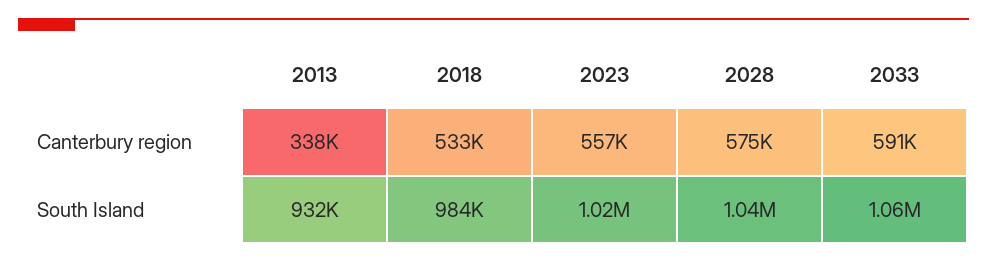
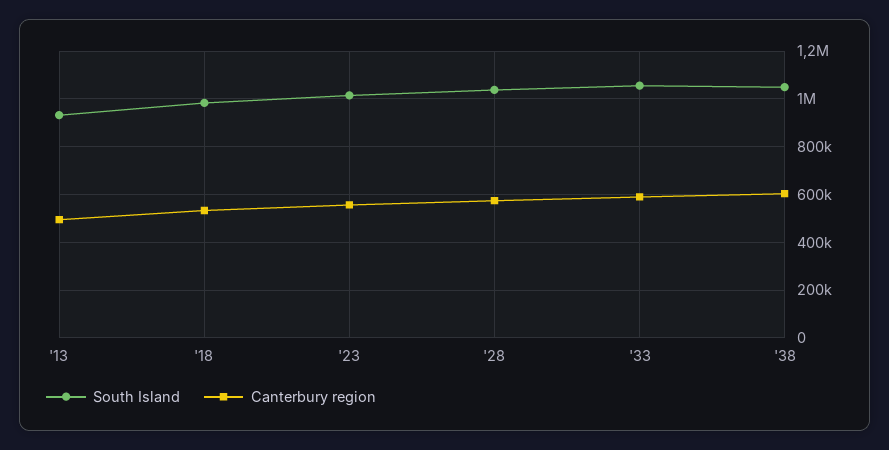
Canterbury region, 2013: 338000 -> 500000
South Island, '38: none -> 1050000
Canterbury region, '38: none -> 600000

